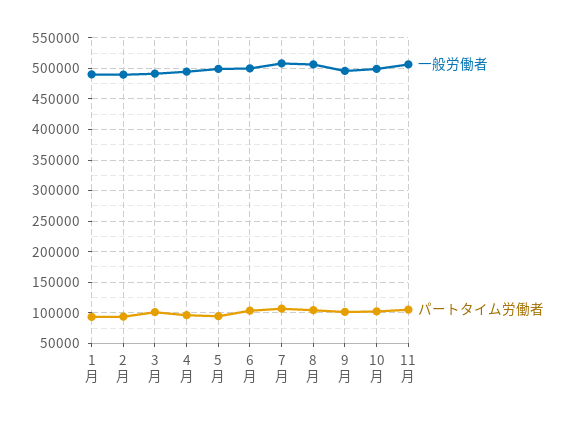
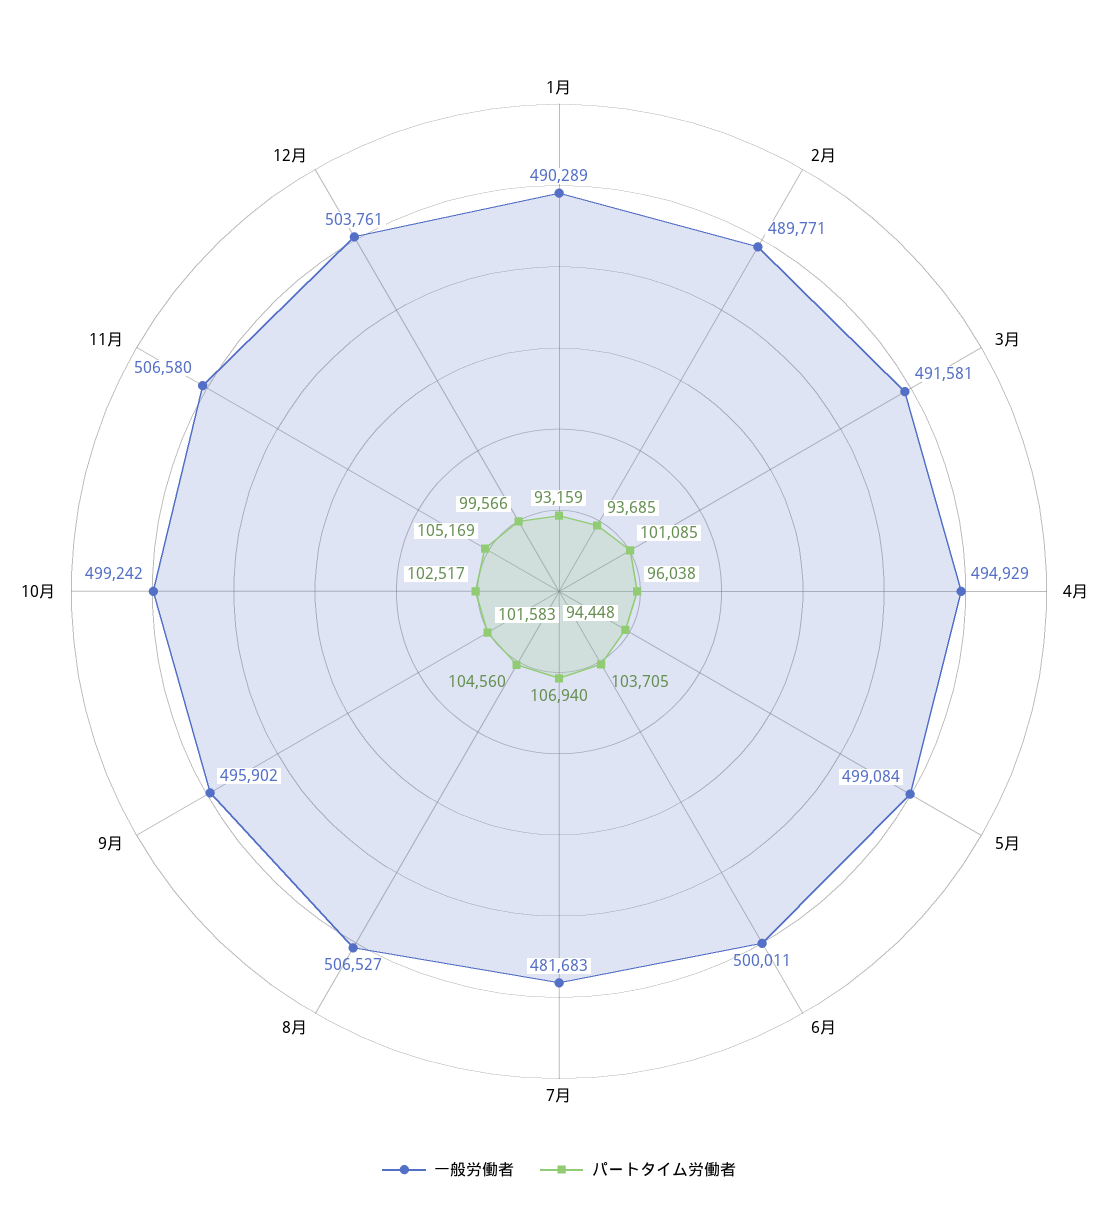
一般労働者, 7月: 510000 -> 481683
一般労働者, 12月: none -> 503761
パートタイム労働者, 12月: none -> 99566

